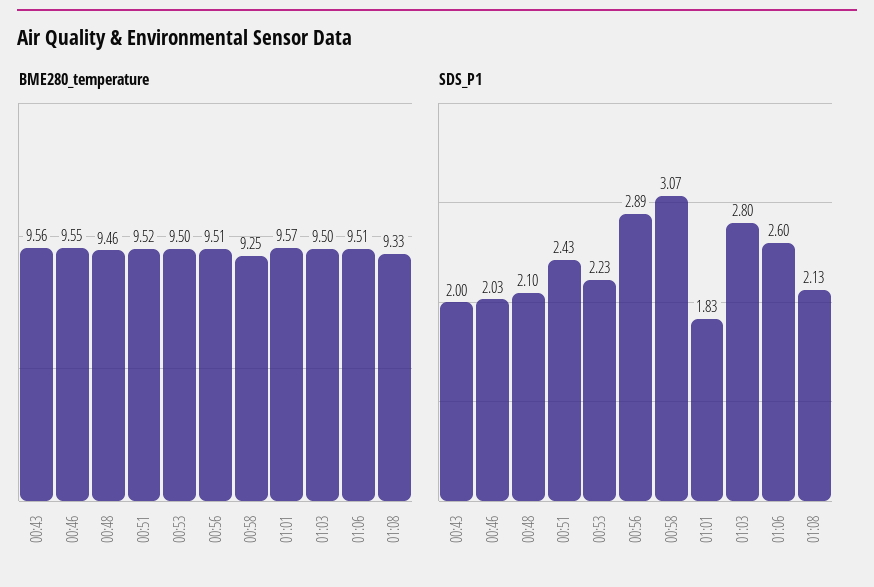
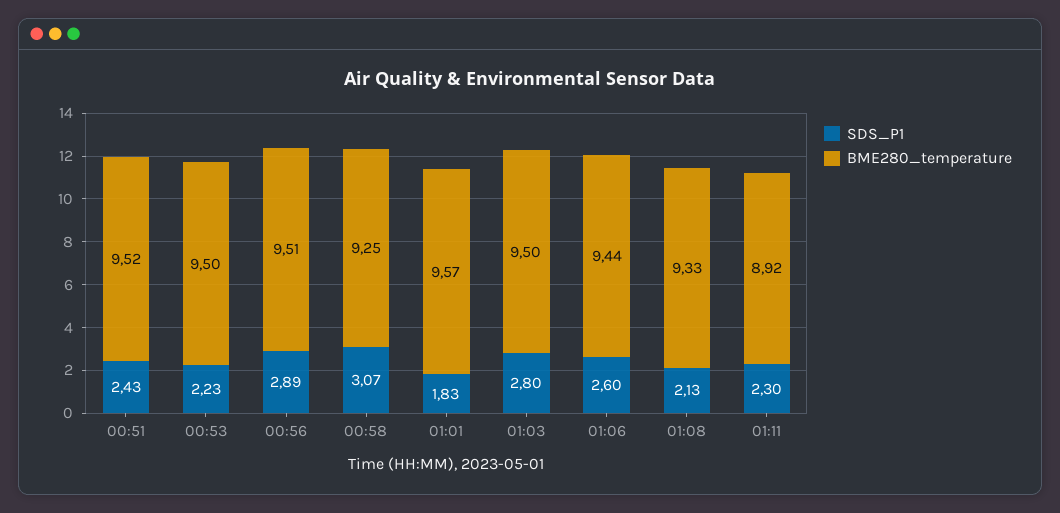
BME280_temperature, 00:43: 9.56 -> none
BME280_temperature, 00:46: 9.55 -> none
BME280_temperature, 00:48: 9.46 -> none
BME280_temperature, 01:06: 9.51 -> 9.44
SDS_P1, 00:43: 2 -> none
SDS_P1, 00:46: 2.03 -> none
SDS_P1, 00:48: 2.1 -> none
SDS_P1, 01:11: none -> 2.3
BME280_temperature, 01:11: none -> 8.92

